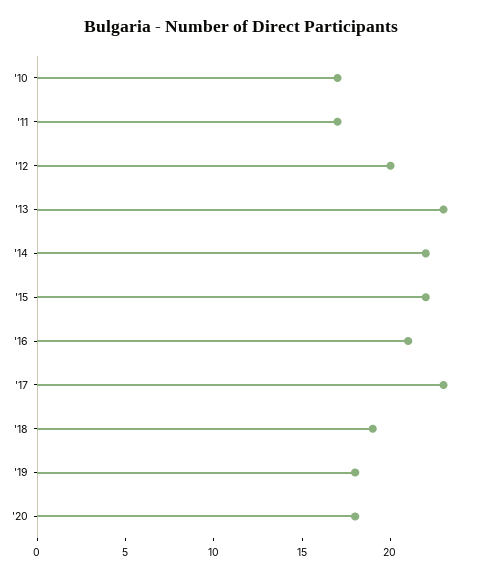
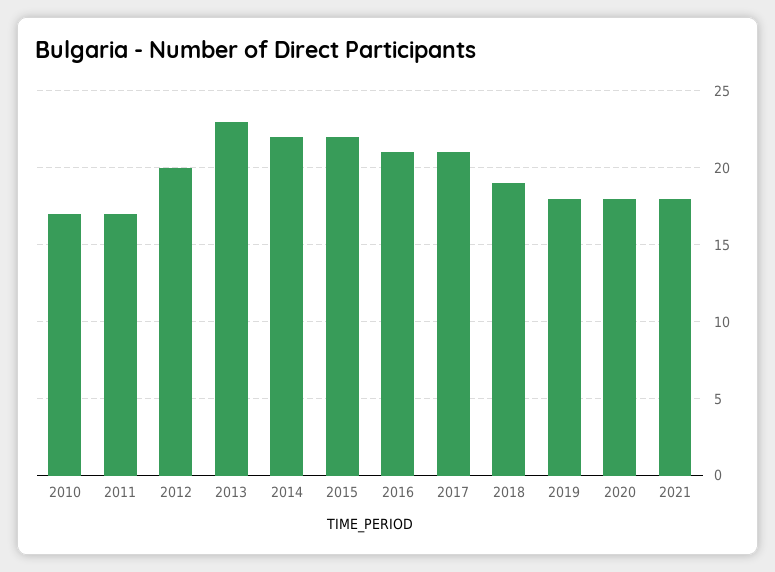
'17: 23 -> 21
2021: none -> 18

